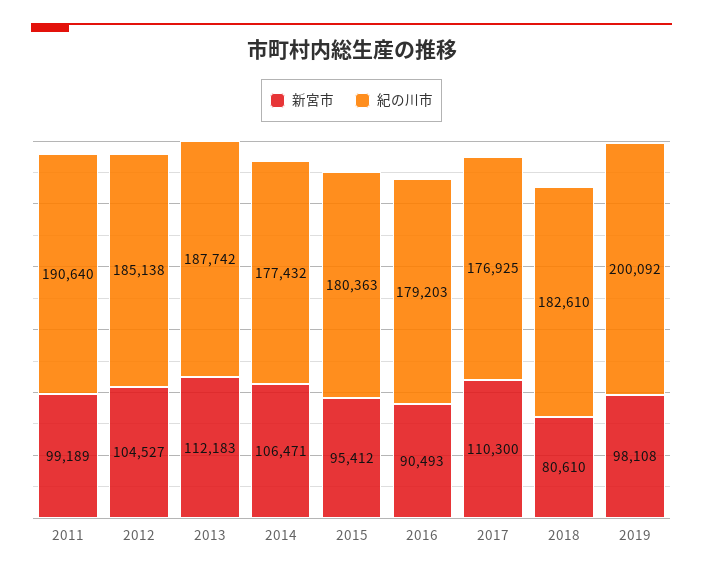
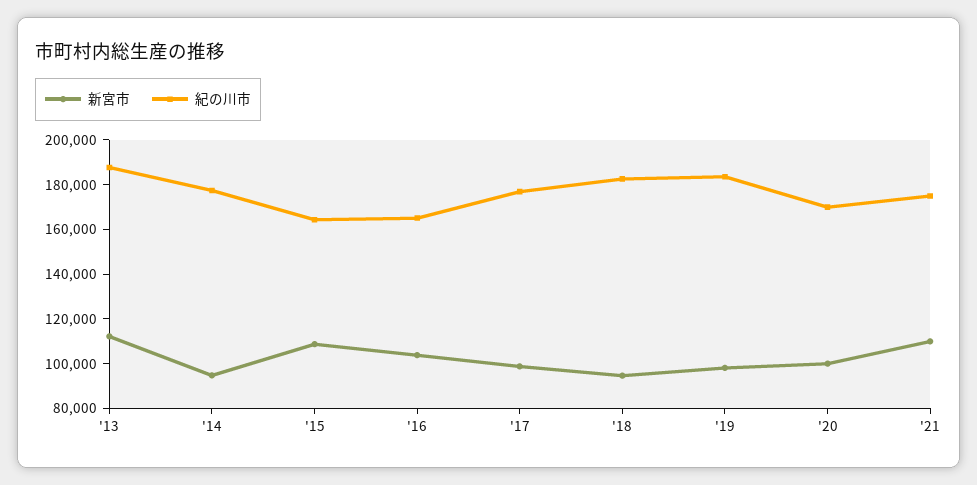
新宮市, 2011: 99189 -> none
紀の川市, 2011: 190640 -> none
新宮市, 2012: 104527 -> none
紀の川市, 2012: 185138 -> none
新宮市, 2014: 106471 -> 95000
新宮市, 2015: 95412 -> 110000
紀の川市, 2015: 180363 -> 165000
新宮市, 2016: 90493 -> 105000
紀の川市, 2016: 179203 -> 165000
新宮市, 2017: 110300 -> 100000
新宮市, 2018: 80610 -> 95000
紀の川市, 2019: 200092 -> 185000
新宮市, '20: none -> 100000
紀の川市, '20: none -> 170000
新宮市, '21: none -> 110000
紀の川市, '21: none -> 175000

